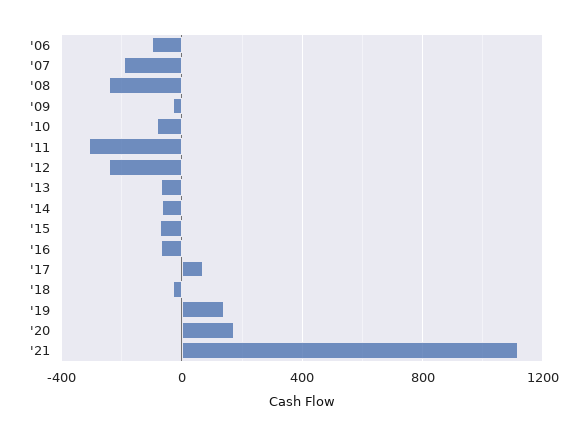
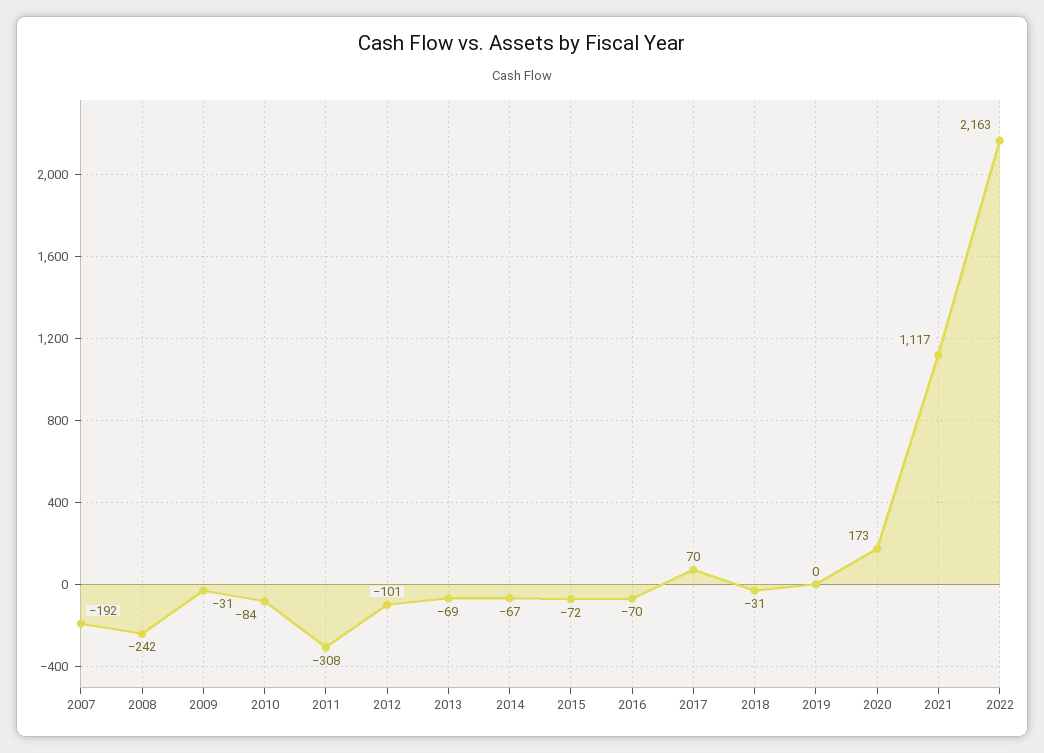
'06: -100 -> none
'12: -250 -> -101
'19: 150 -> 0
2022: none -> 2163

